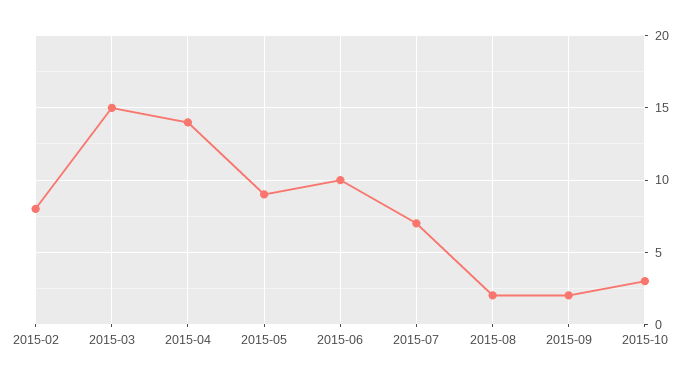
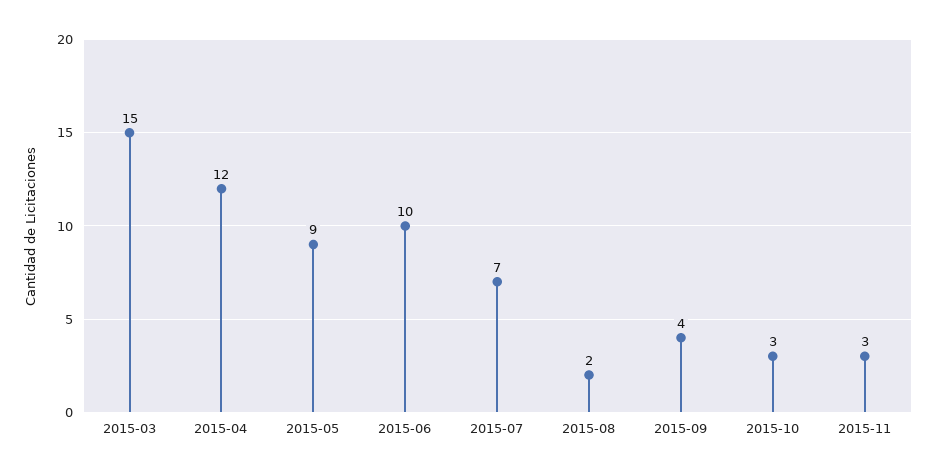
2015-02: 8 -> none
2015-04: 14 -> 12
2015-09: 2 -> 4
2015-11: none -> 3

